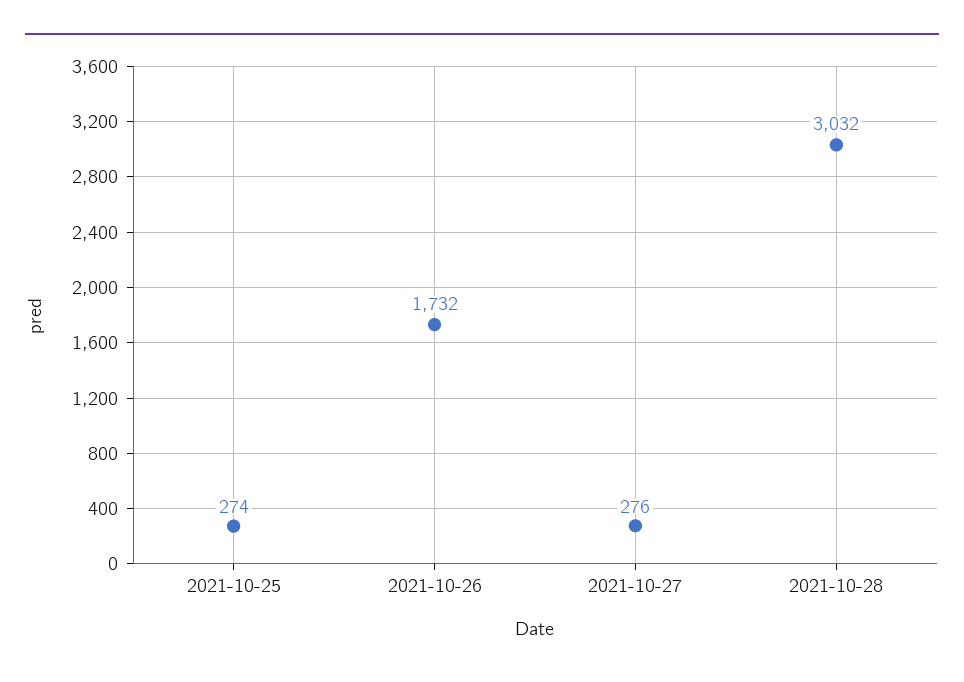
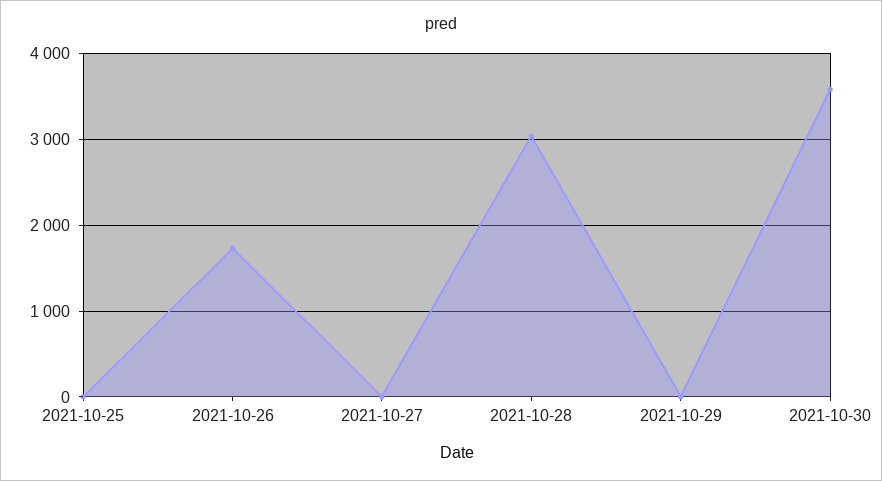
2021-10-25: 274 -> 0
2021-10-27: 276 -> 0
2021-10-29: none -> 0
2021-10-30: none -> 3600

